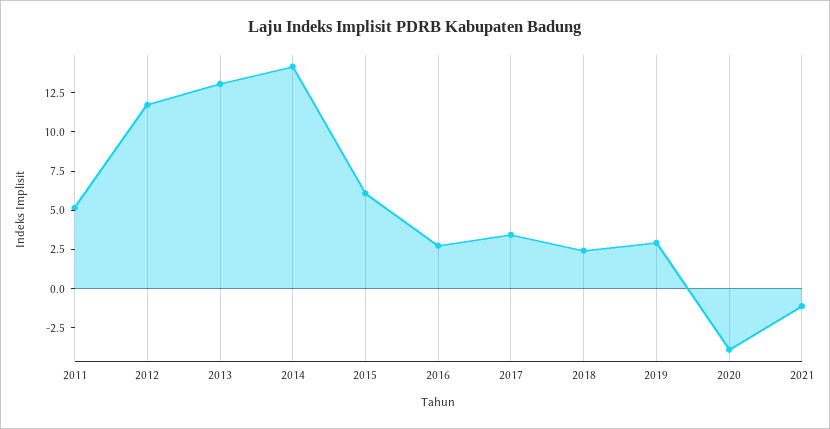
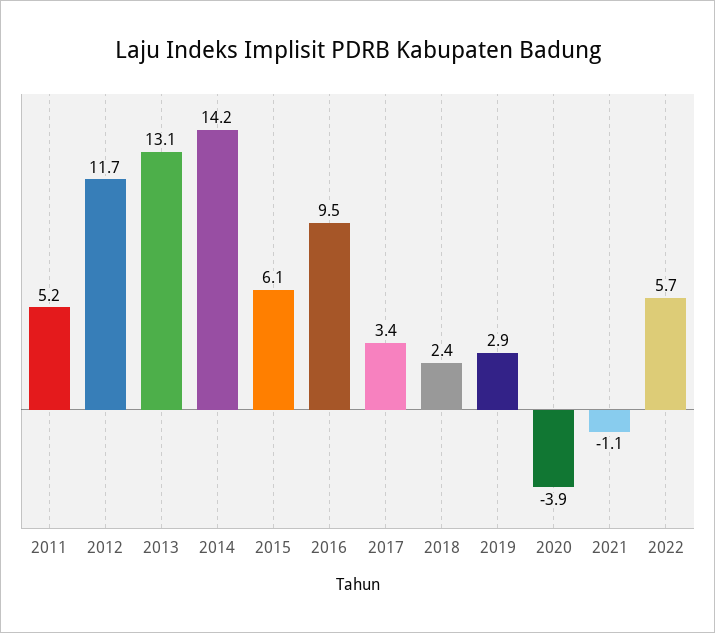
2016: 2.5 -> 9.5
2022: none -> 5.7

